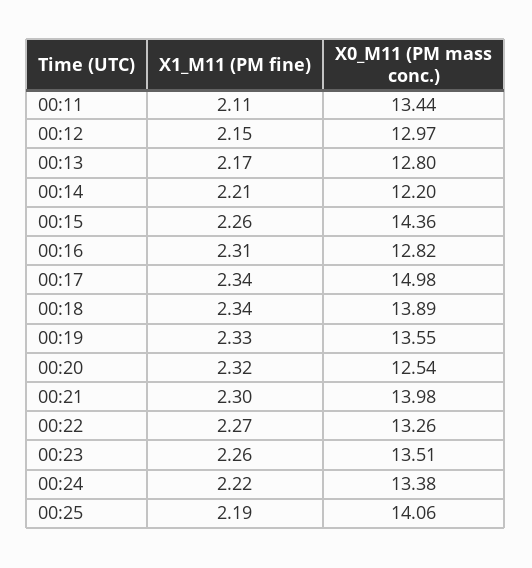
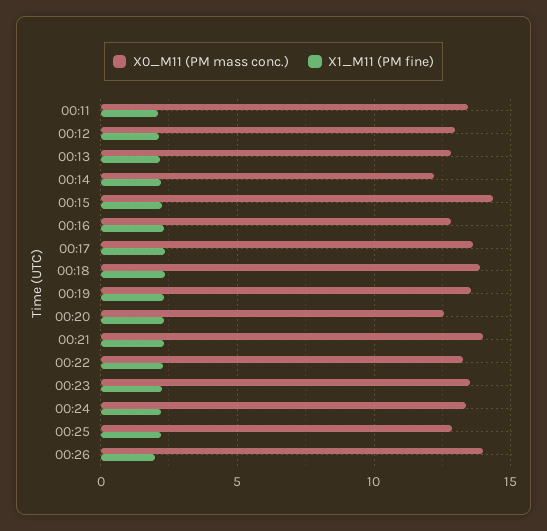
X0_M11 (PM mass conc.), 00:17: 14.98 -> 13.5
X0_M11 (PM mass conc.), 00:25: 14.06 -> 13
X0_M11 (PM mass conc.), 00:26: none -> 14
X1_M11 (PM fine), 00:26: none -> 2

